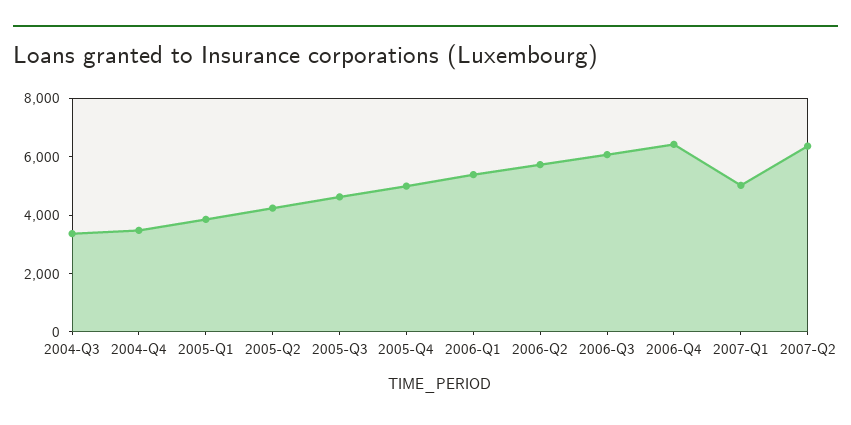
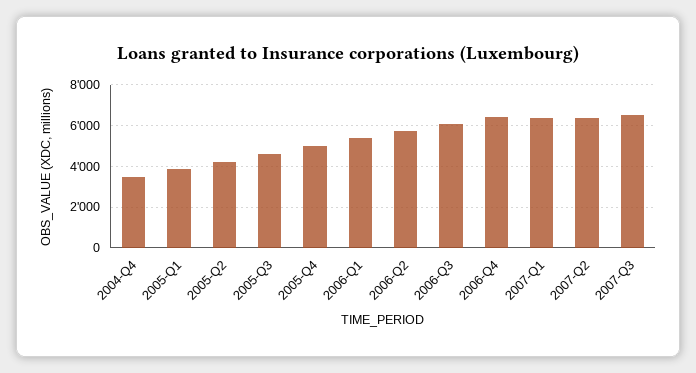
2004-Q3: 3500 -> none
2007-Q1: 5000 -> 6500
2007-Q3: none -> 6500

